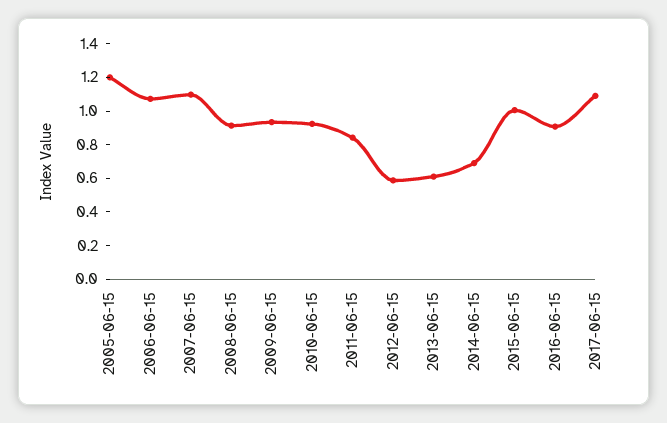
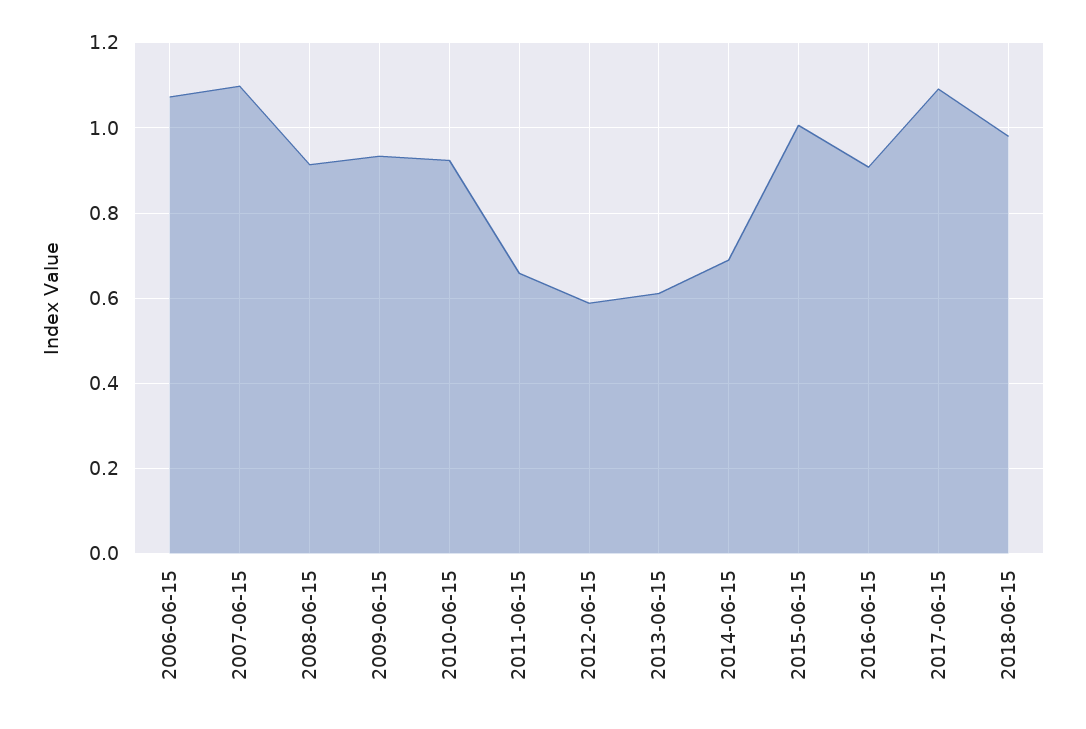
2005-06-15: 1.2 -> none
2011-06-15: 0.85 -> 0.66
2018-06-15: none -> 0.98

